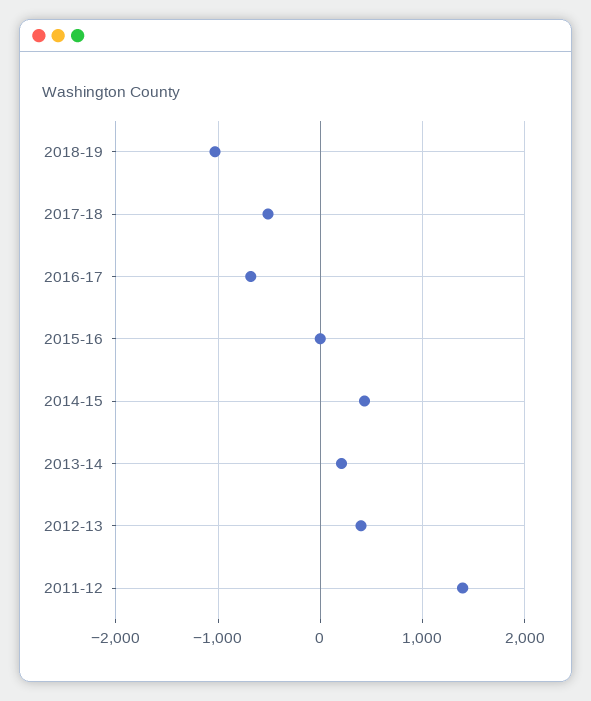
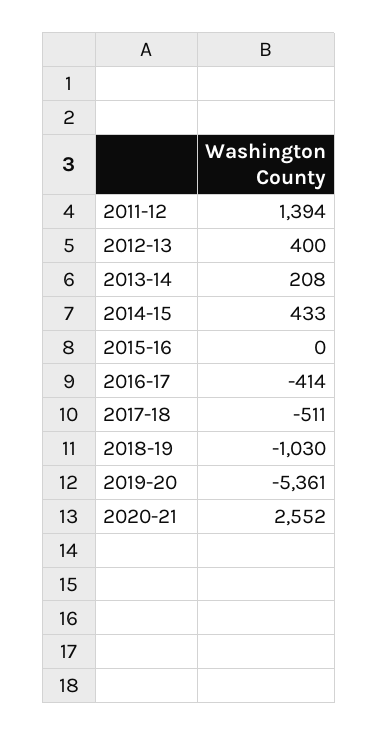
2016-17: -700 -> -414
2019-20: none -> -5361
2020-21: none -> 2552

